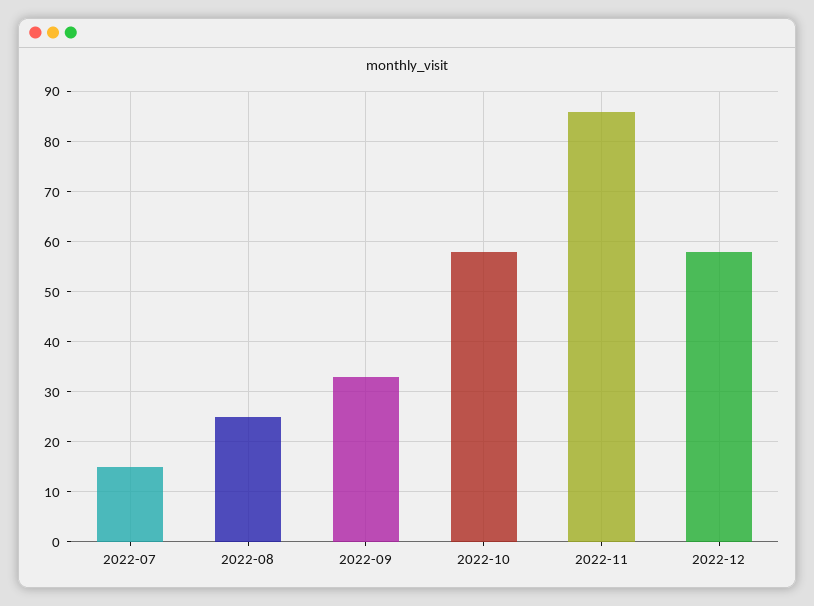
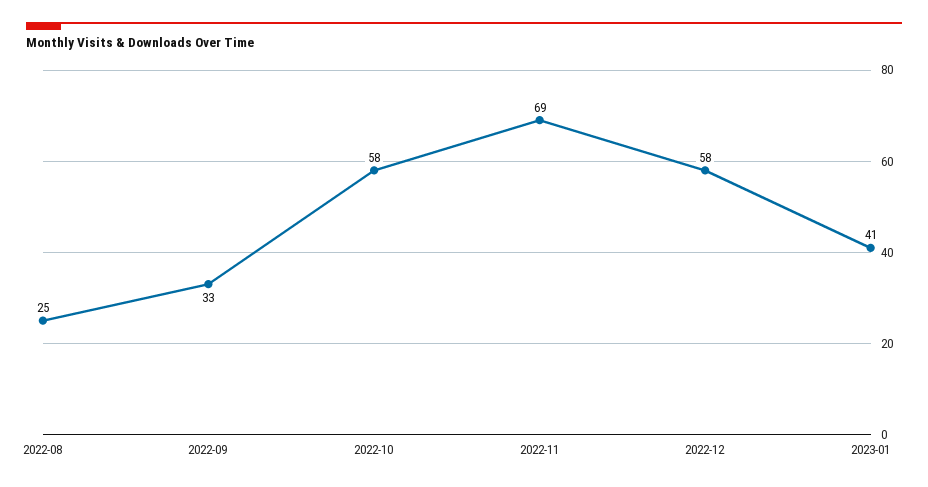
2022-07: 15 -> none
2022-11: 85 -> 69
2023-01: none -> 41

